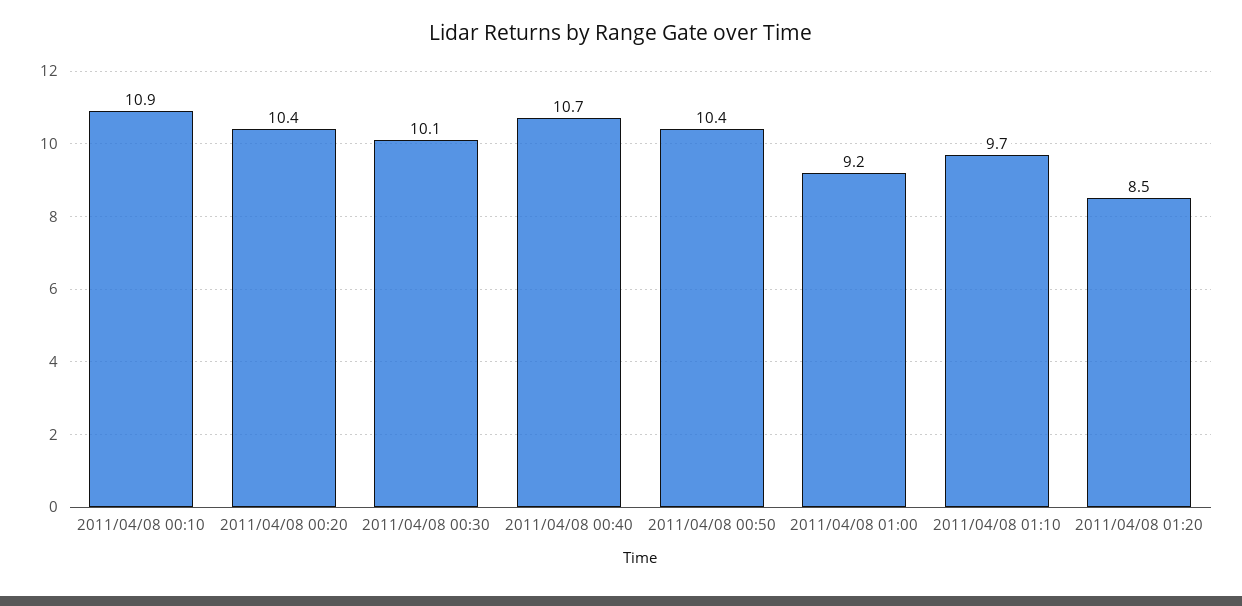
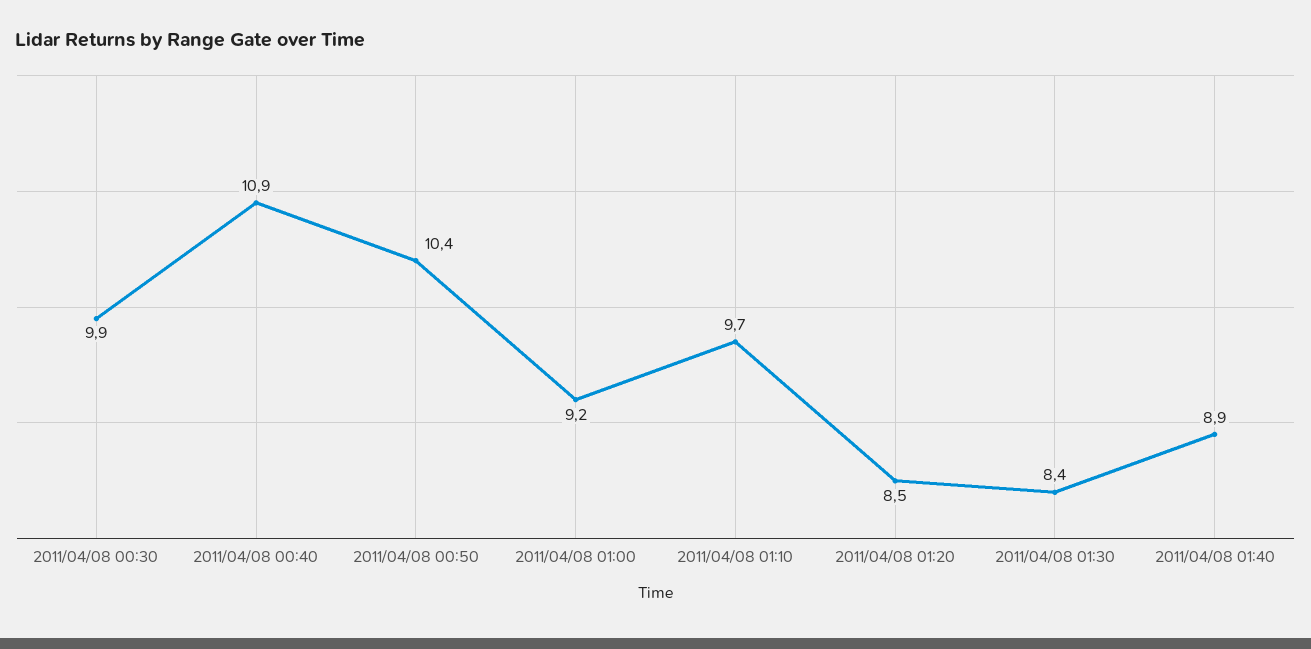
2011/04/08 00:10: 10.9 -> none
2011/04/08 00:20: 10.4 -> none
2011/04/08 00:30: 10.1 -> 9.9
2011/04/08 00:40: 10.7 -> 10.9
2011/04/08 01:30: none -> 8.4
2011/04/08 01:40: none -> 8.9

